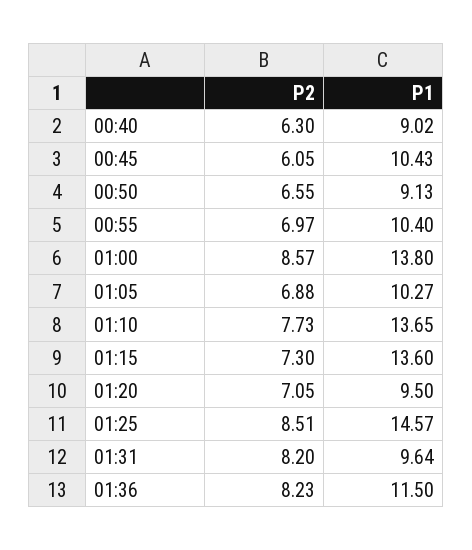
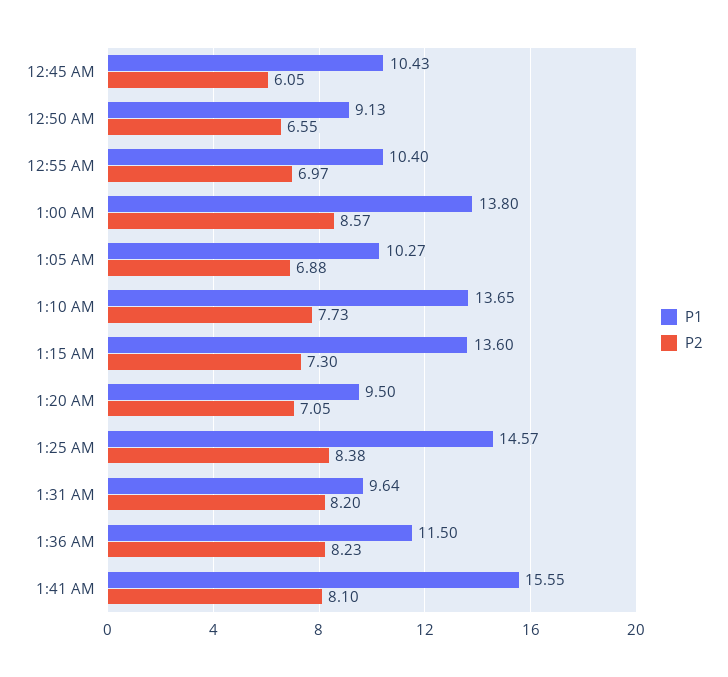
P2, 00:40: 6.3 -> none
P1, 00:40: 9.02 -> none
P2, 01:25: 8.51 -> 8.38
P1, 1:41 AM: none -> 15.55
P2, 1:41 AM: none -> 8.1

